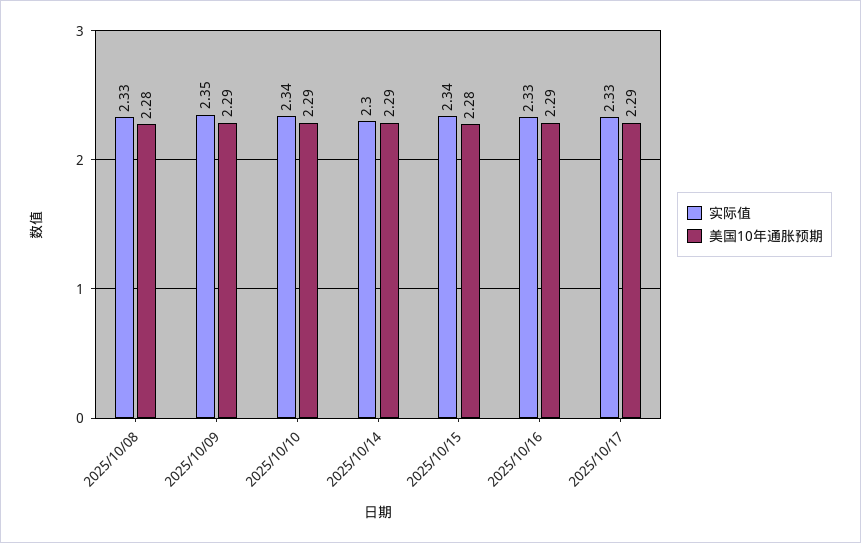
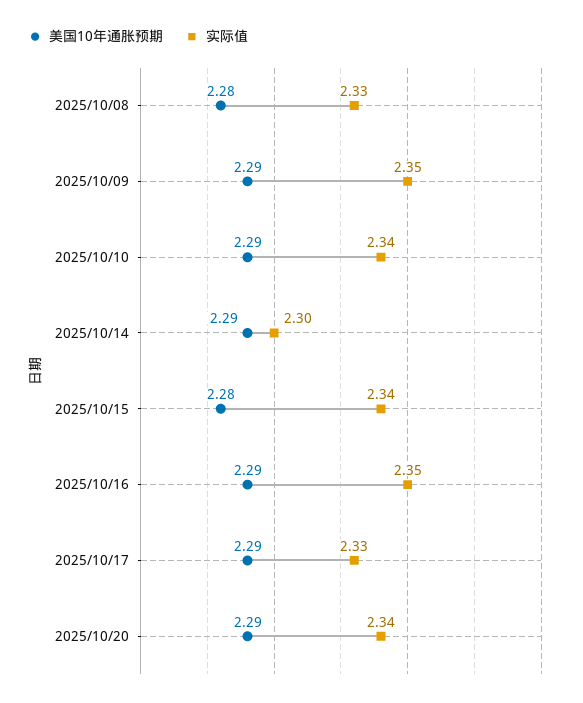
实际值, 2025/10/16: 2.33 -> 2.35
美国10年通胀预期, 2025/10/20: none -> 2.29
实际值, 2025/10/20: none -> 2.34

